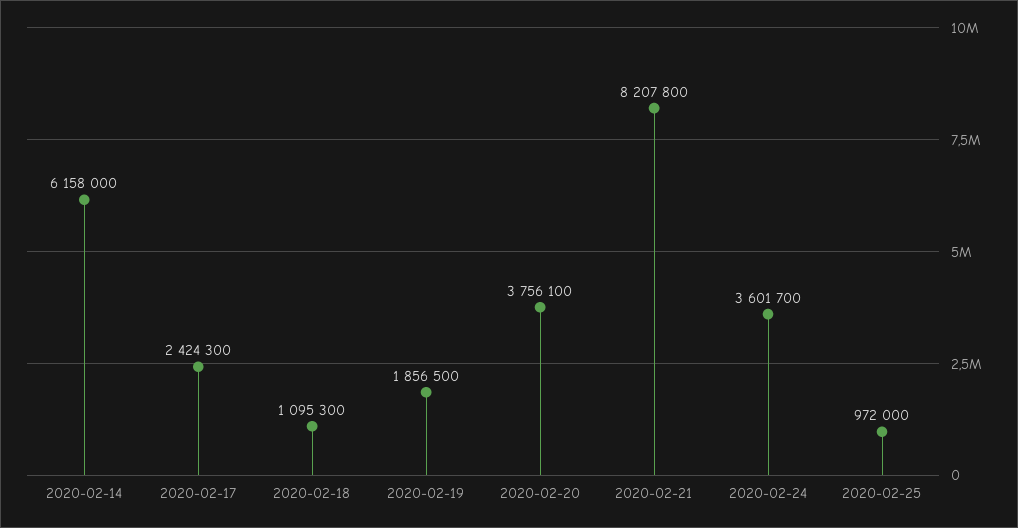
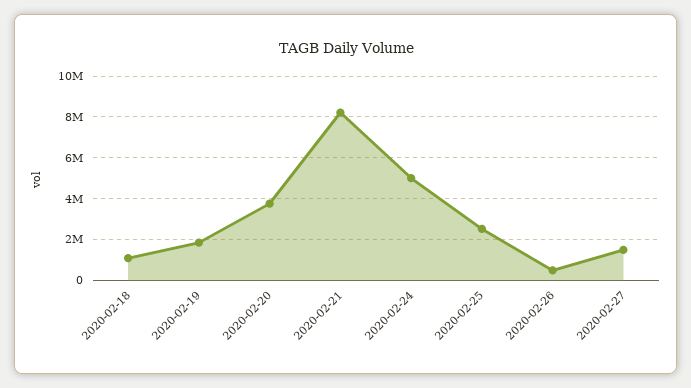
2020-02-14: 6158000 -> none
2020-02-17: 2424300 -> none
2020-02-24: 3601700 -> 5000000
2020-02-25: 972000 -> 2500000
2020-02-26: none -> 500000
2020-02-27: none -> 1500000

